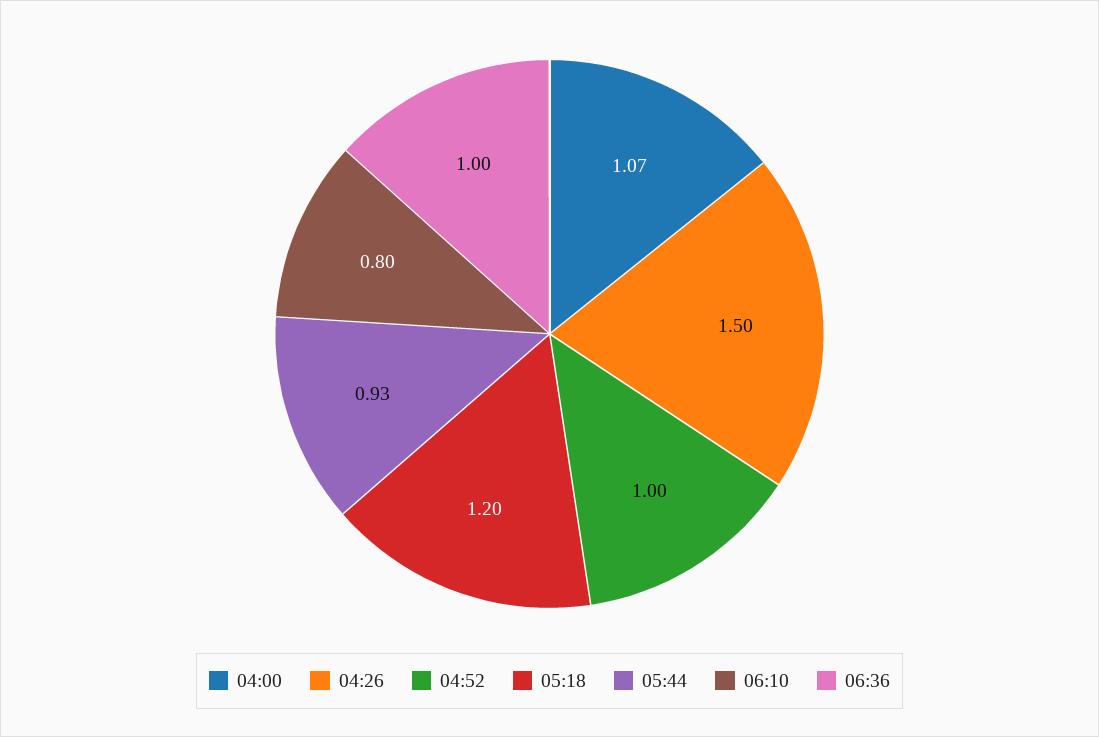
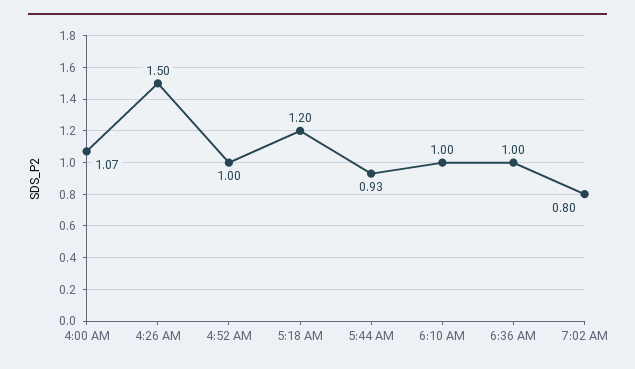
06:10: 0.8 -> 1
7:02 AM: none -> 0.8

